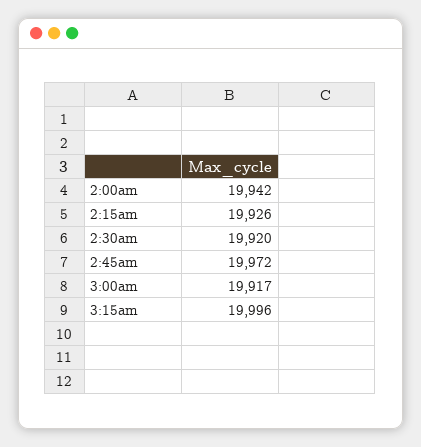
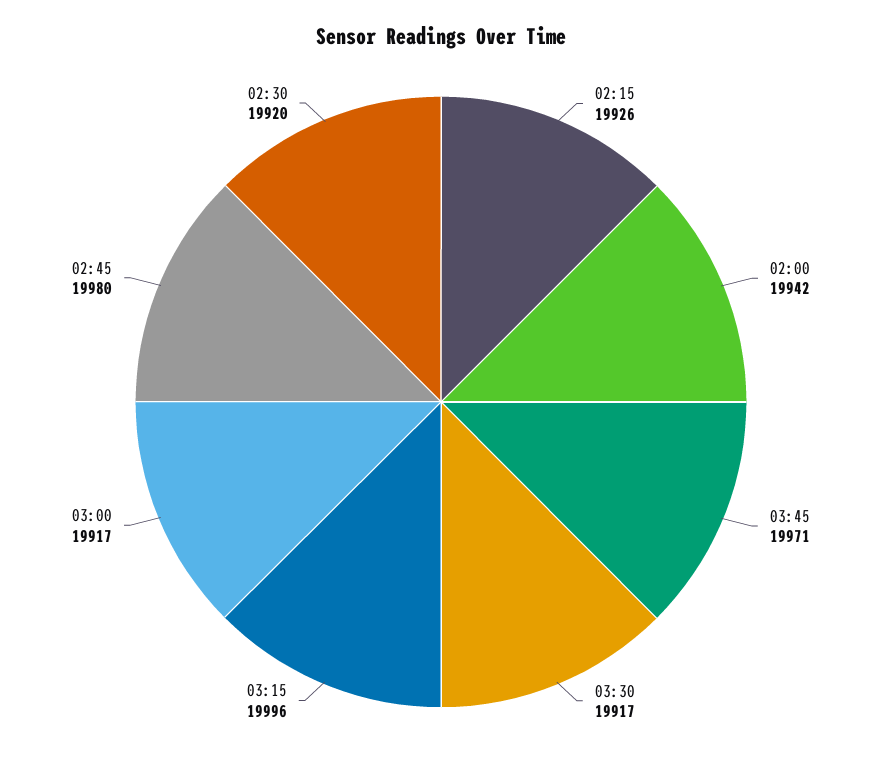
2:45am: 19972 -> 19980
03:45: none -> 19971
03:30: none -> 19917

